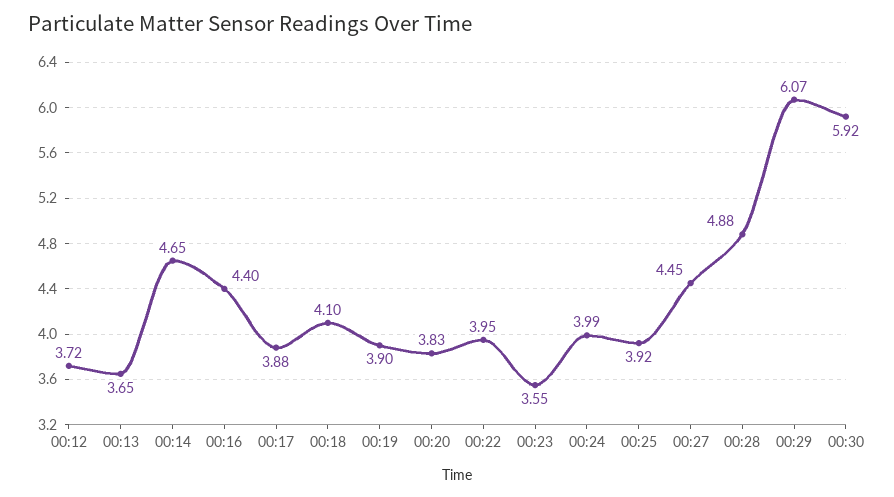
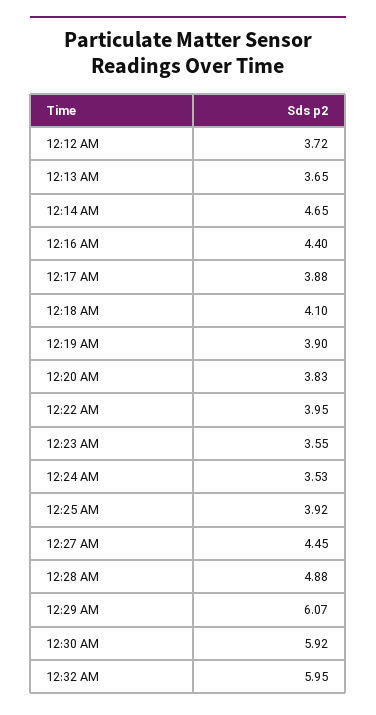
00:24: 3.99 -> 3.53
12:32 AM: none -> 5.95

